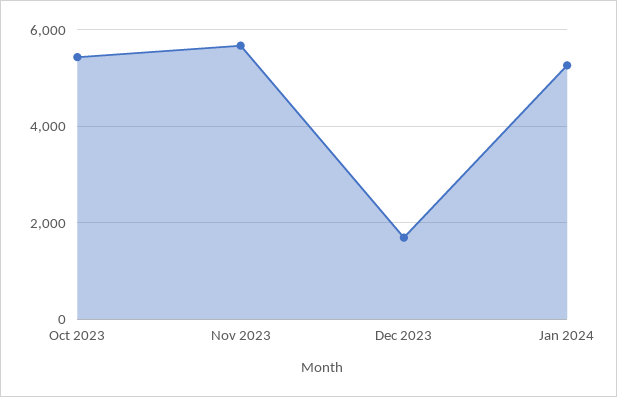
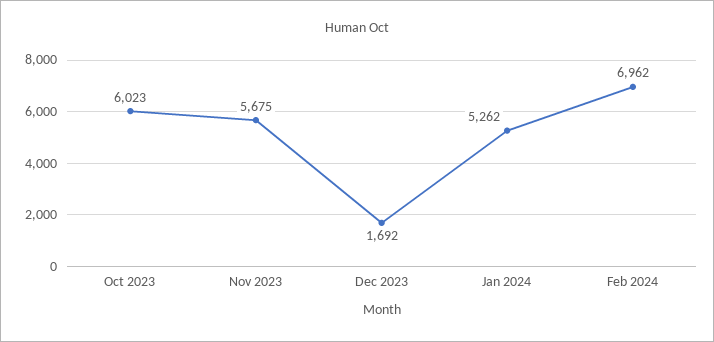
Oct 2023: 5400 -> 6023
Feb 2024: none -> 6962

